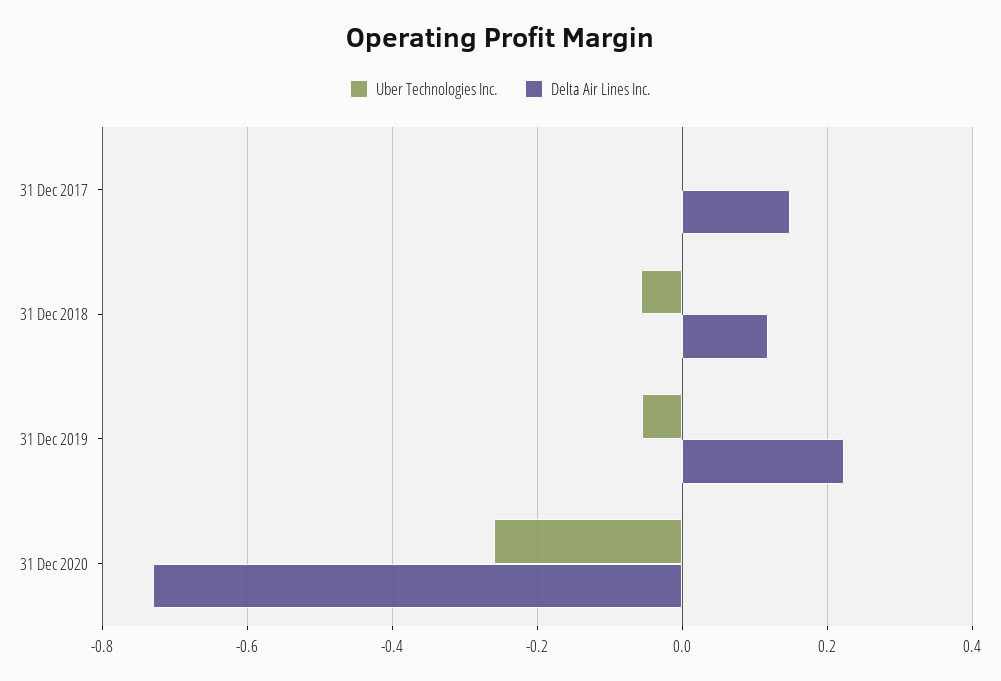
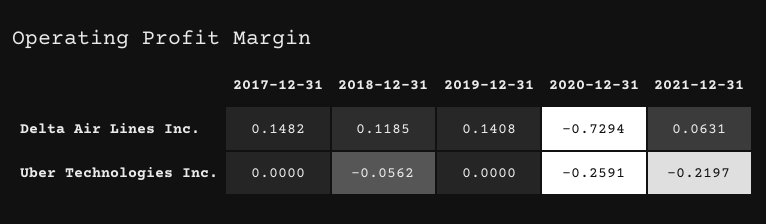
Uber Technologies Inc., 31 Dec 2019: -0.06 -> 0
Delta Air Lines Inc., 31 Dec 2019: 0.22 -> 0.1408
Delta Air Lines Inc., 2021-12-31: none -> 0.0631
Uber Technologies Inc., 2021-12-31: none -> -0.2197

